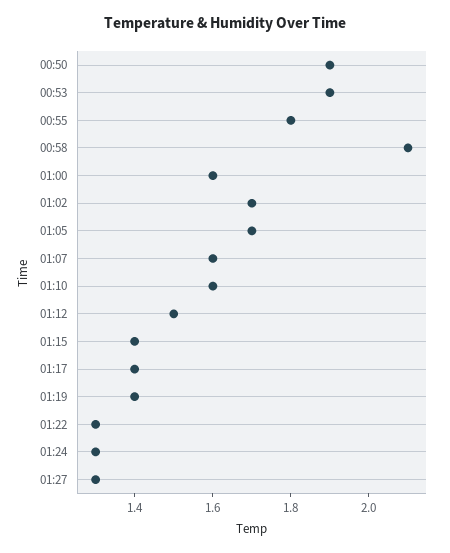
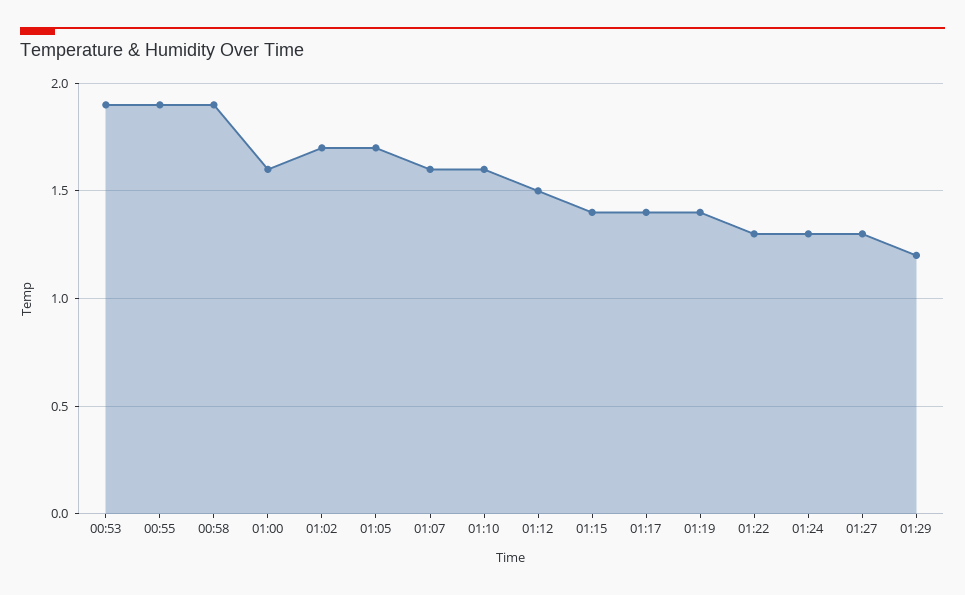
00:50: 1.9 -> none
00:55: 1.8 -> 1.9
00:58: 2.1 -> 1.9
01:29: none -> 1.2

